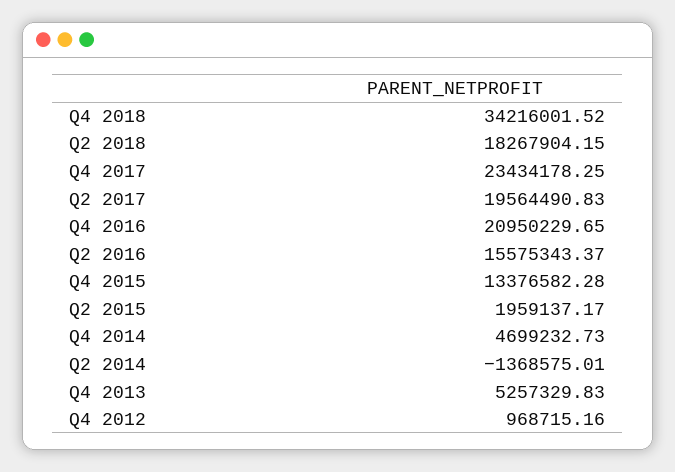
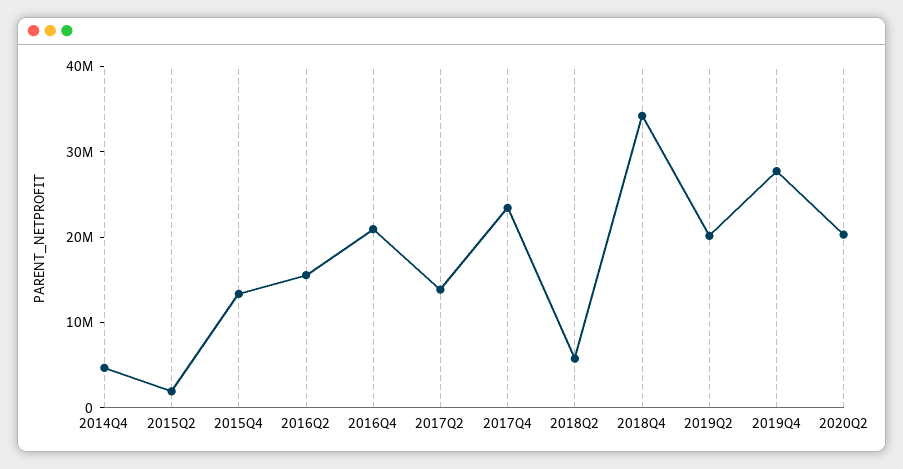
Q2 2018: 18267904.15 -> 6000000
Q2 2017: 19564490.83 -> 14000000
Q2 2014: -1368575.01 -> none
Q4 2013: 5257329.83 -> none
Q4 2012: 968715.16 -> none
2019Q2: none -> 20000000
2019Q4: none -> 28000000
2020Q2: none -> 20000000

